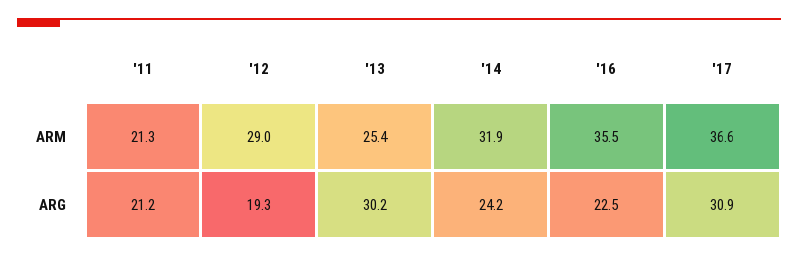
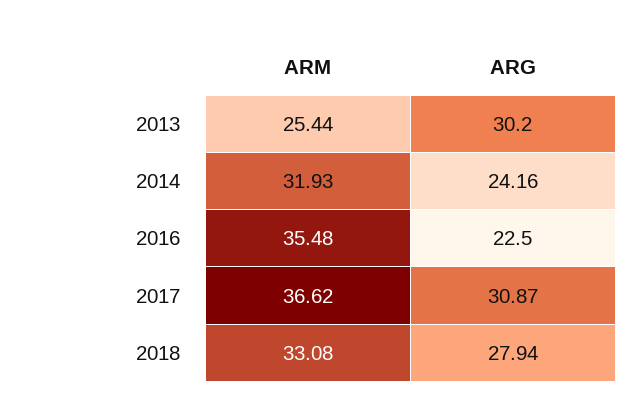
'11, ARM: 21.3 -> none
'12, ARM: 29 -> none
'11, ARG: 21.2 -> none
'12, ARG: 19.3 -> none
2018, ARM: none -> 33.08
2018, ARG: none -> 27.94

